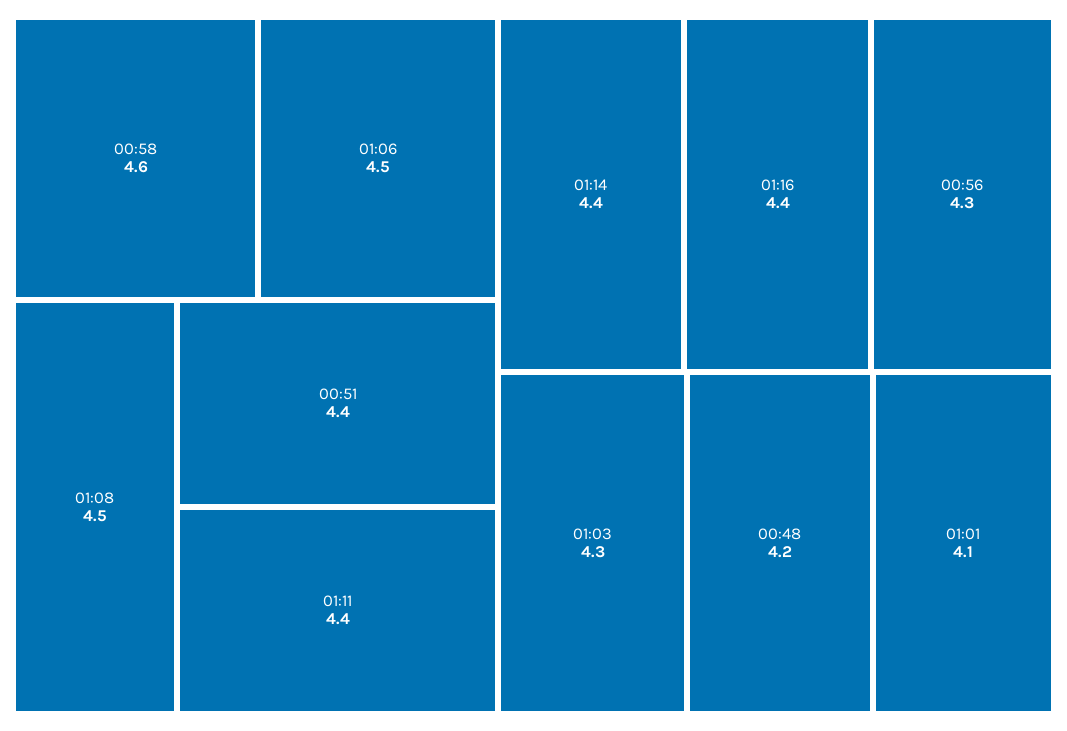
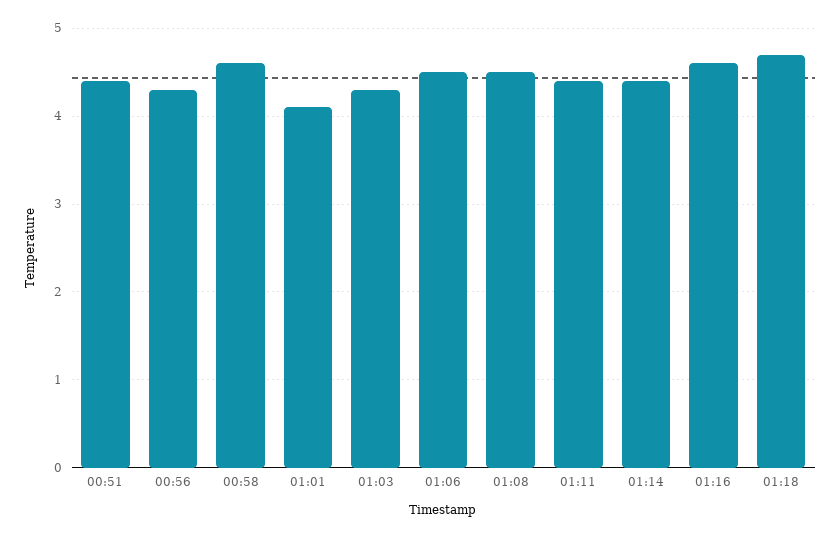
01:16: 4.4 -> 4.6
00:48: 4.2 -> none
01:18: none -> 4.7

